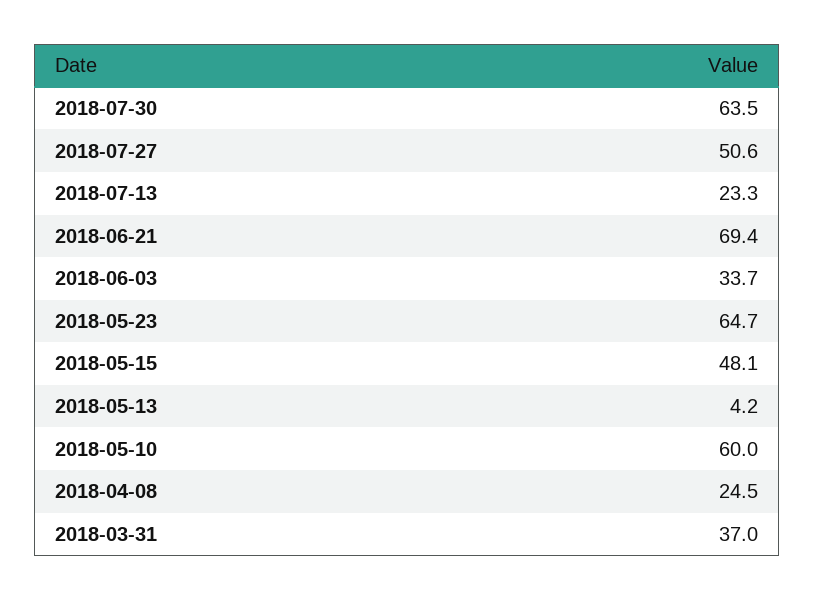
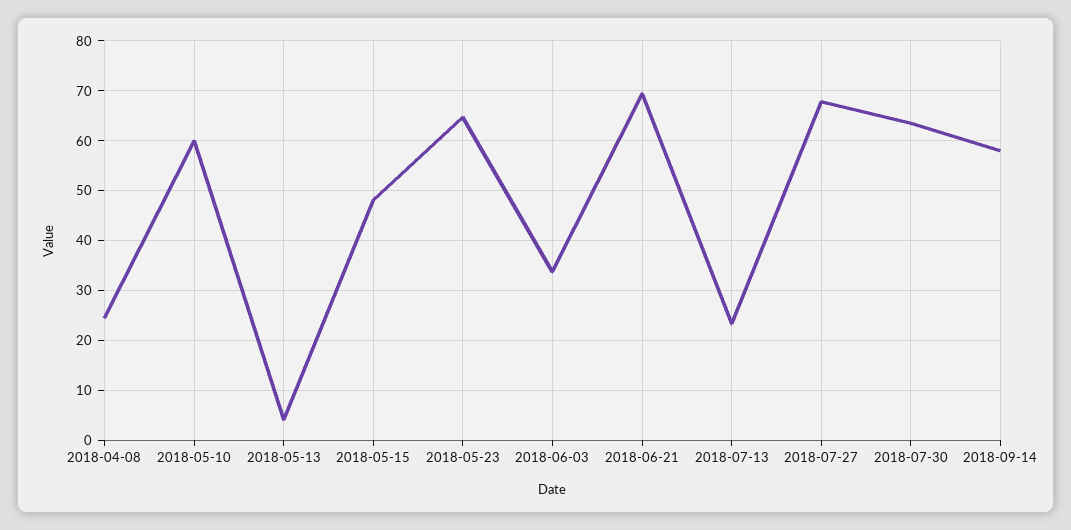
2018-07-27: 50.6 -> 68
2018-03-31: 37 -> none
2018-09-14: none -> 58

